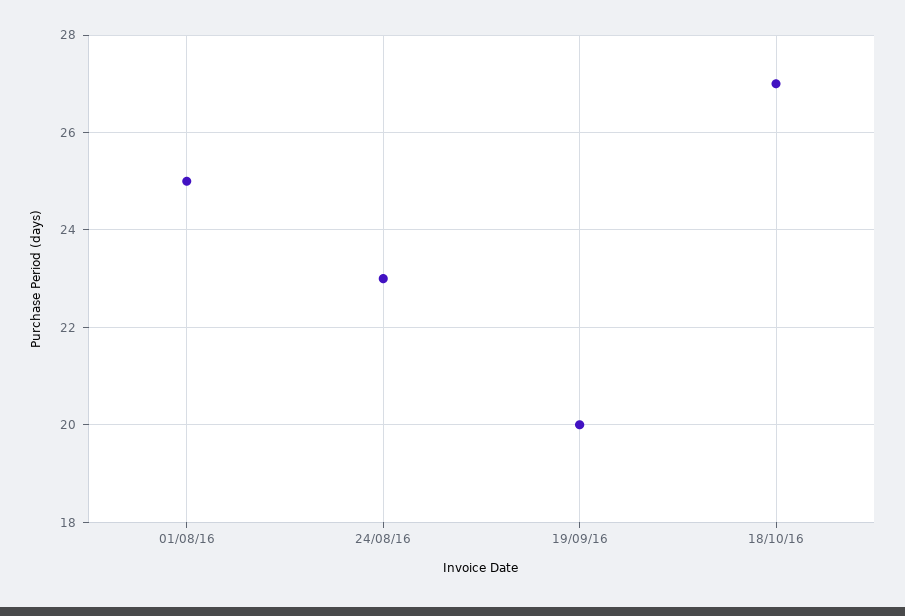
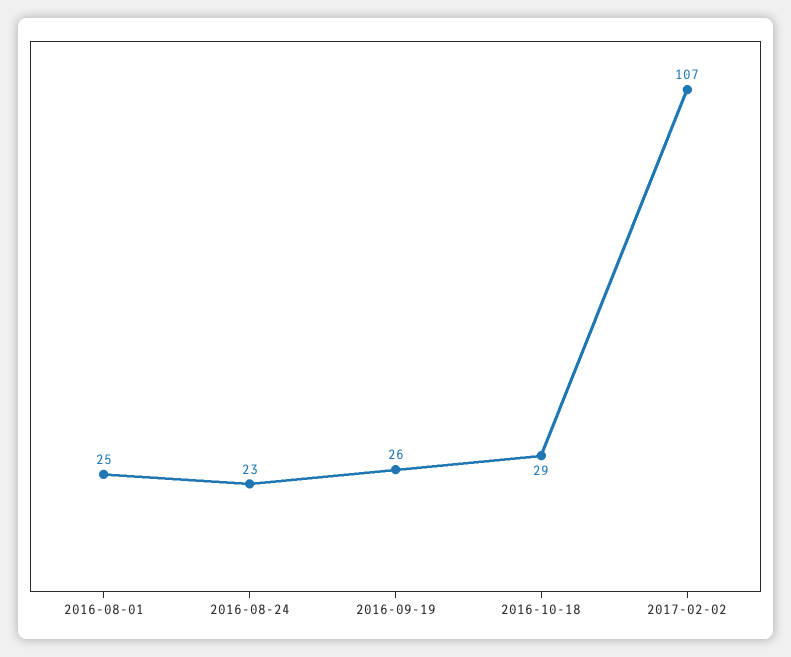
19/09/16: 20 -> 26
18/10/16: 27 -> 29
2017-02-02: none -> 107

